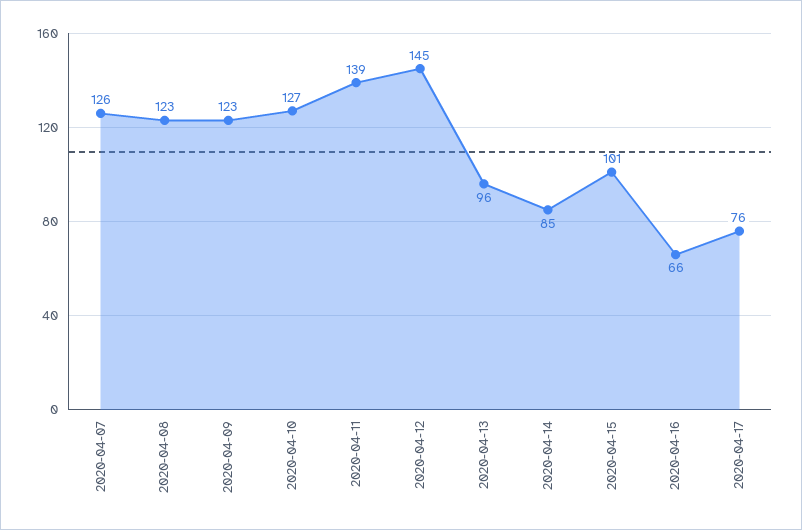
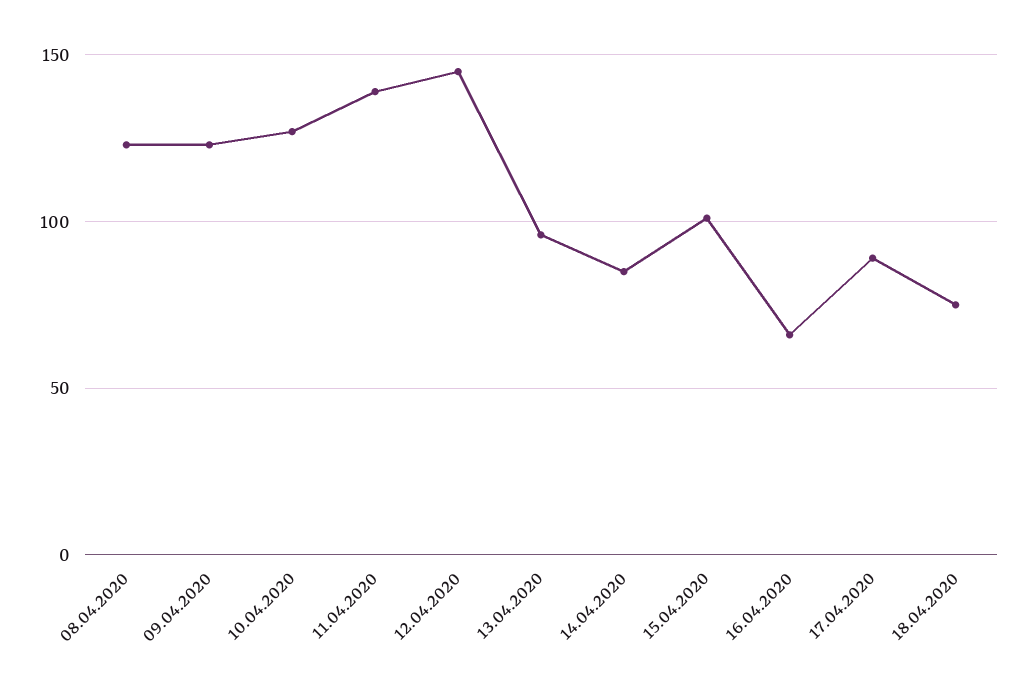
2020-04-07: 126 -> none
2020-04-17: 76 -> 90
18.04.2020: none -> 75

